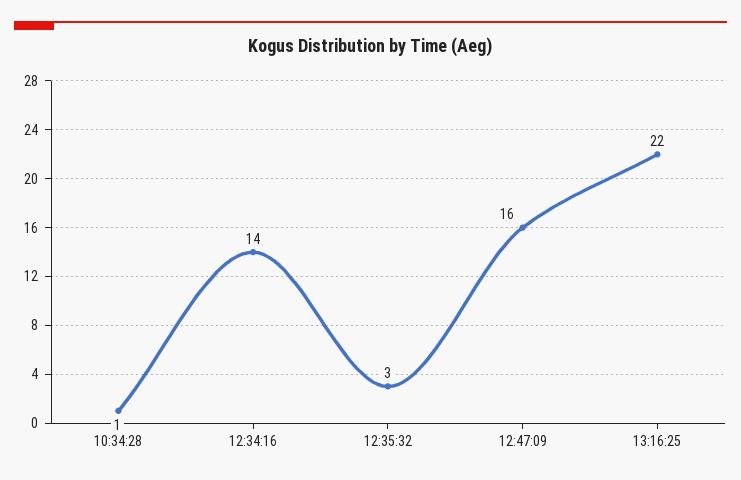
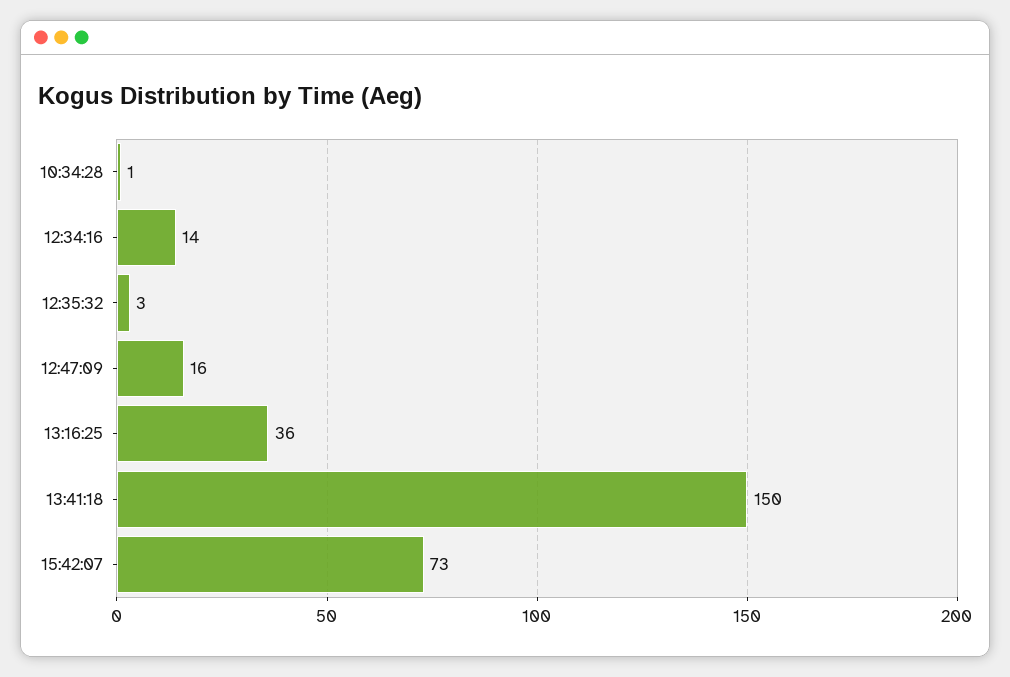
13:16:25: 22 -> 36
13:41:18: none -> 150
15:42:07: none -> 73

